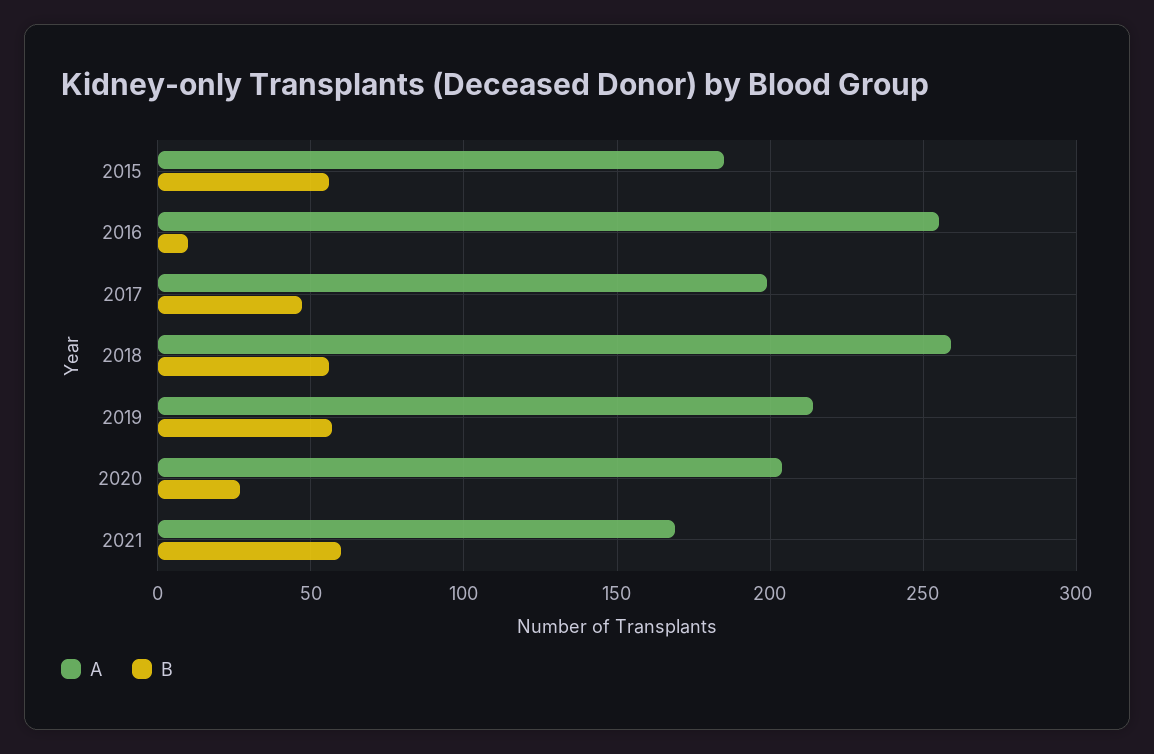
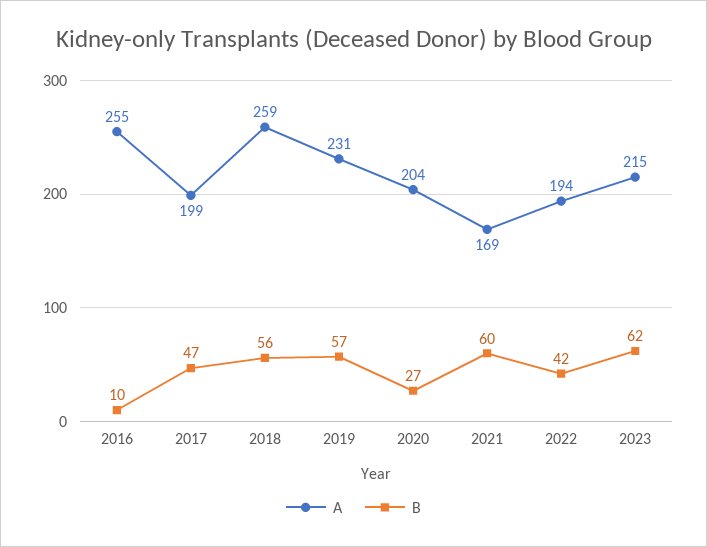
A, 2015: 185 -> none
B, 2015: 55 -> none
A, 2019: 215 -> 231
A, 2022: none -> 194
B, 2022: none -> 42
A, 2023: none -> 215
B, 2023: none -> 62

